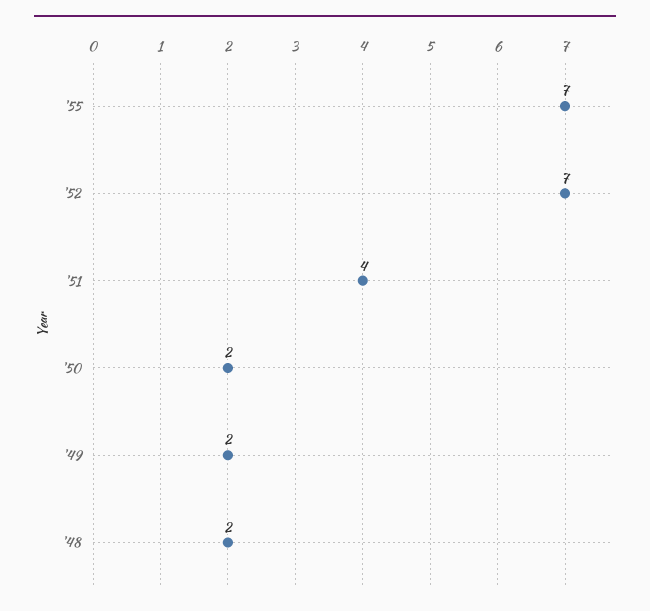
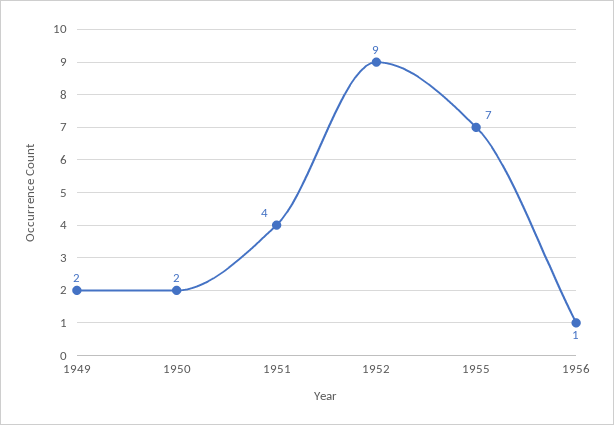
'52: 7 -> 9
'48: 2 -> none
1956: none -> 1

